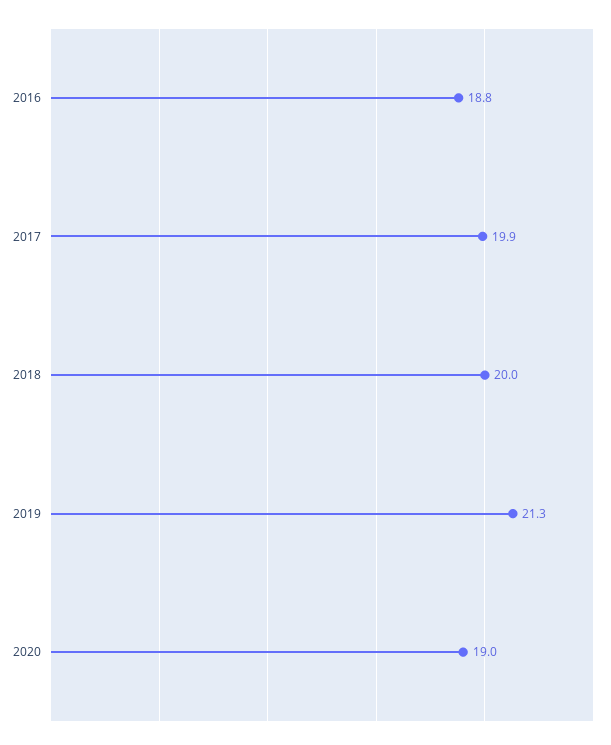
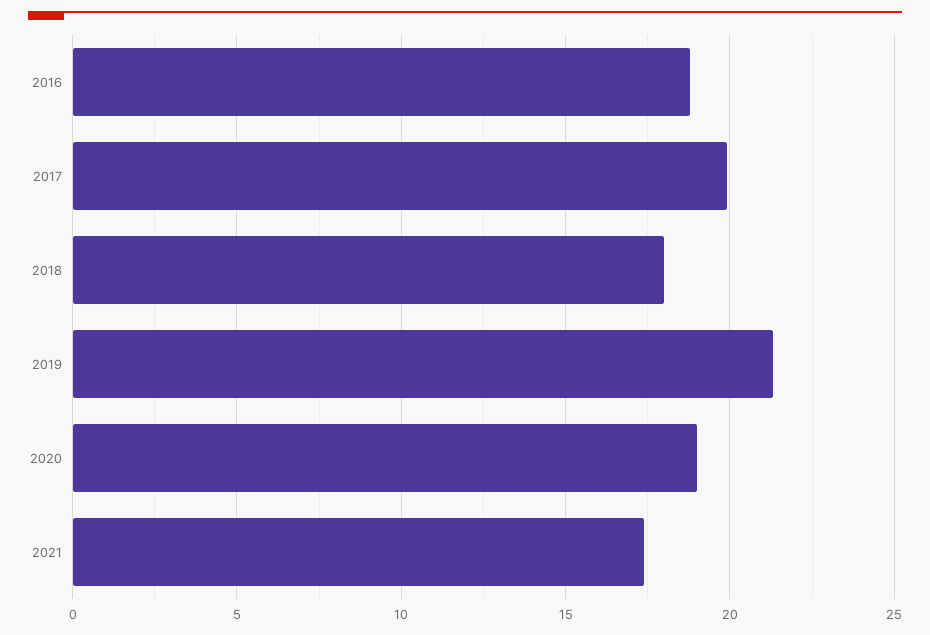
2018: 20 -> 18
2021: none -> 17.5

